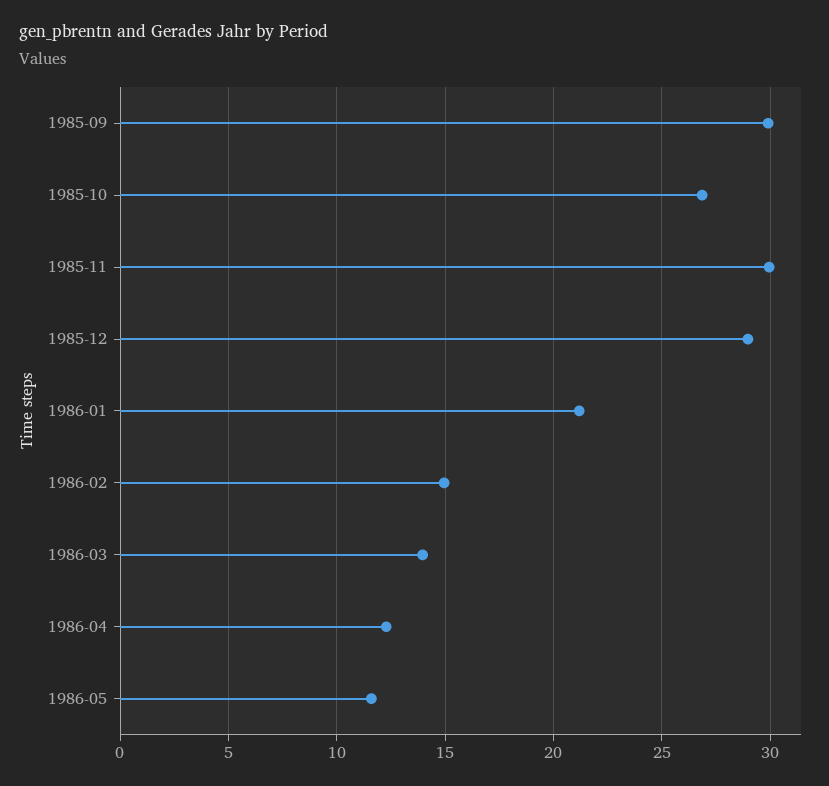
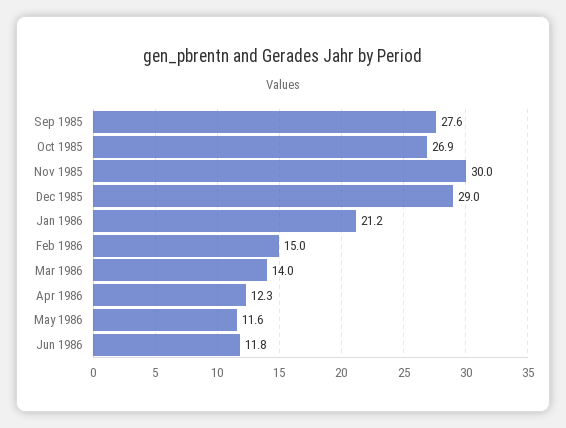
1985-09: 30 -> 27.6
Jun 1986: none -> 11.8

